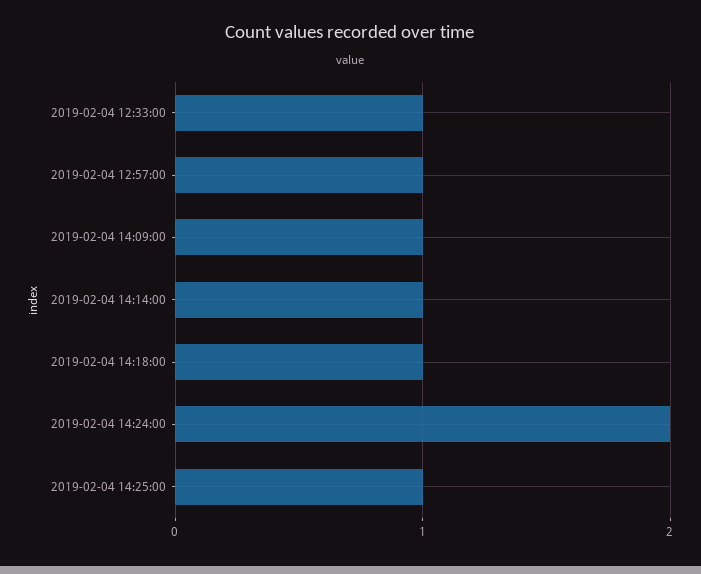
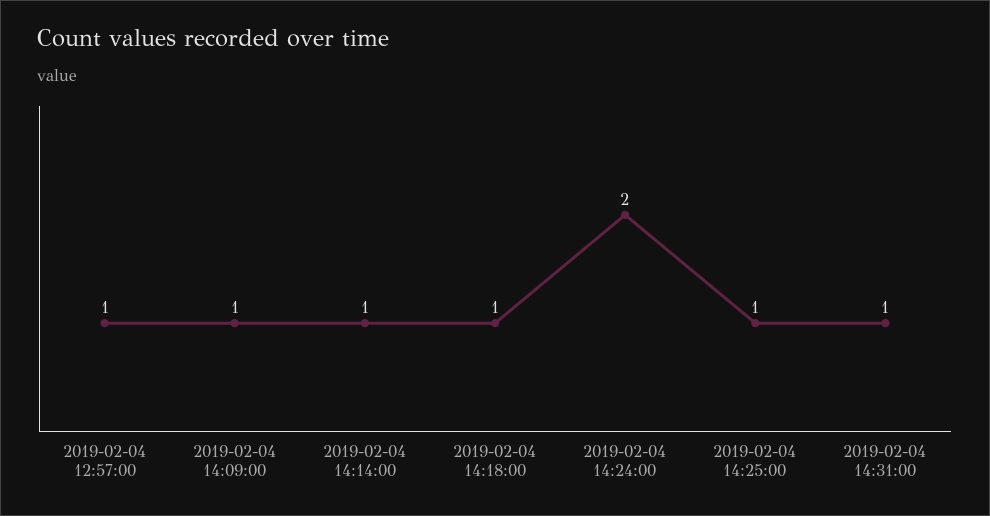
2019-02-04 12:33:00: 1 -> none
2019-02-04 14:31:00: none -> 1

